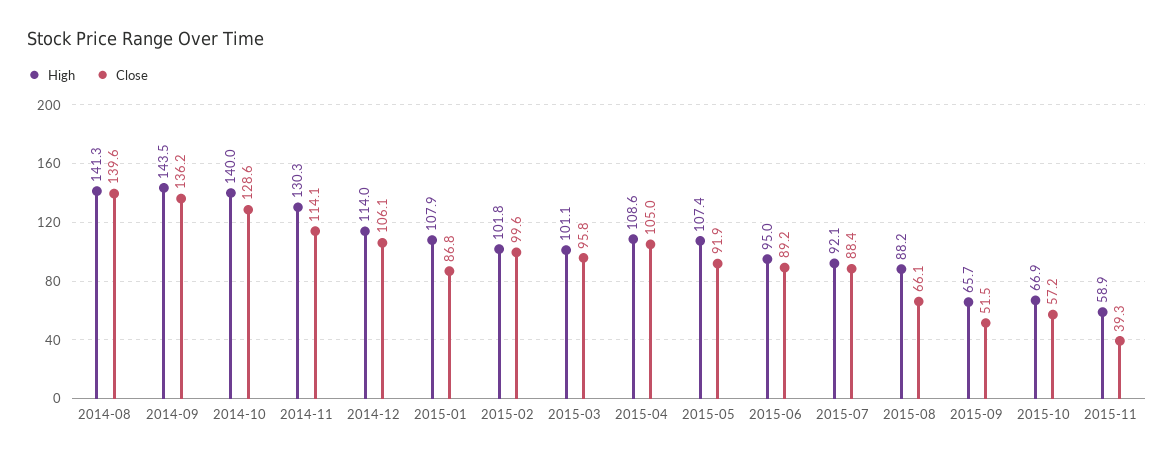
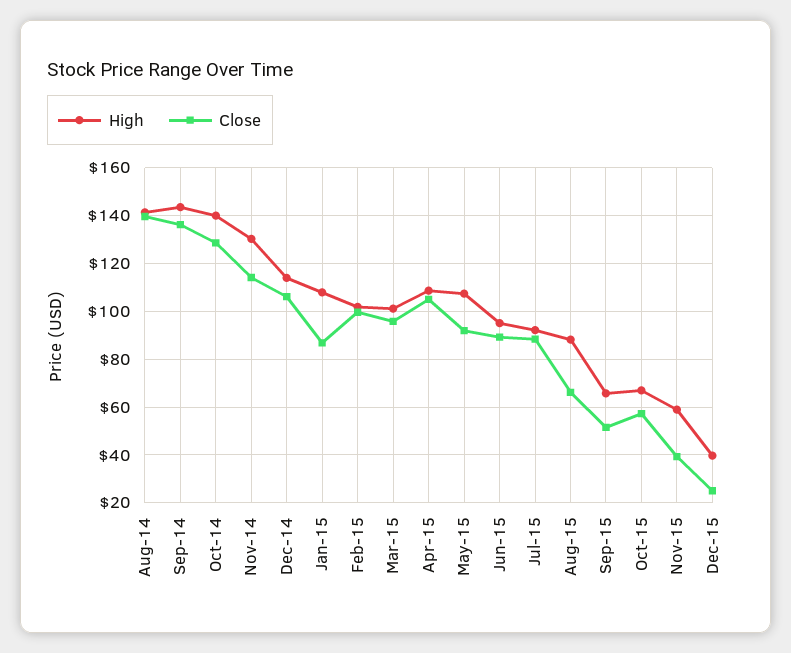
High, Dec-15: none -> 40
Close, Dec-15: none -> 25

